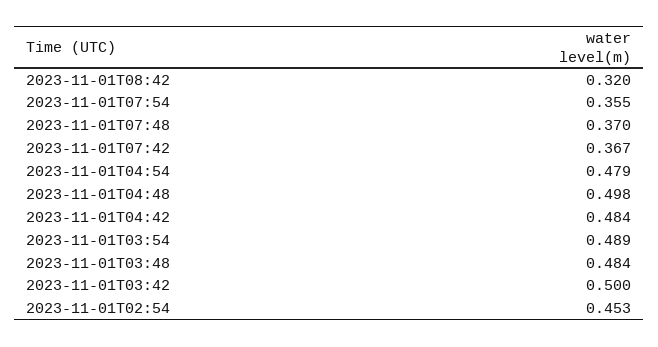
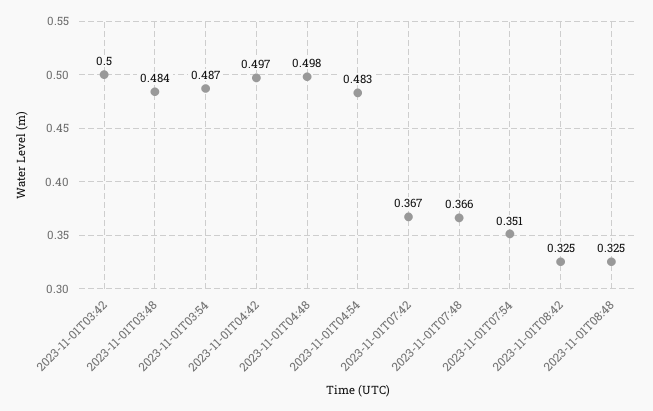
2023-11-01T08:42: 0.32 -> 0.325
2023-11-01T07:54: 0.355 -> 0.351
2023-11-01T07:48: 0.37 -> 0.366
2023-11-01T04:54: 0.479 -> 0.483
2023-11-01T04:42: 0.484 -> 0.497
2023-11-01T03:54: 0.489 -> 0.487
2023-11-01T02:54: 0.453 -> none
2023-11-01T08:48: none -> 0.325

